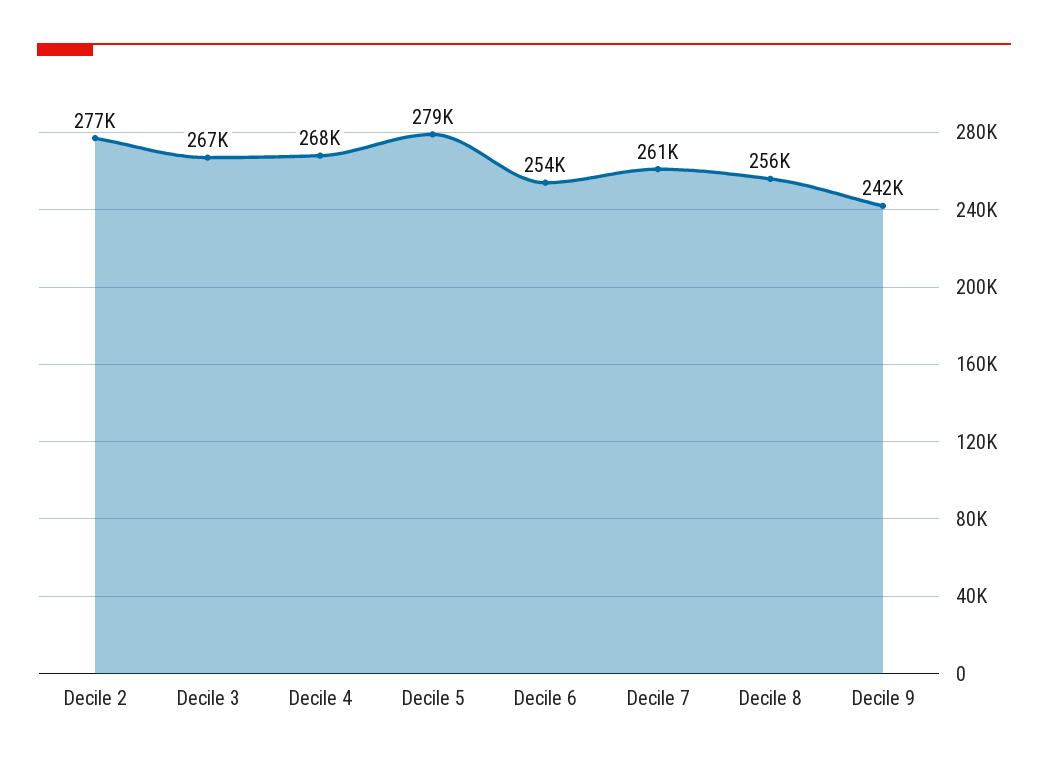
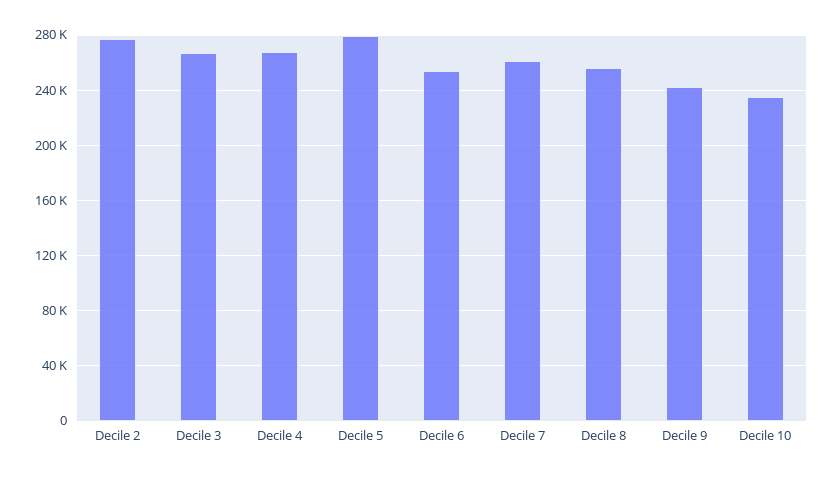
Decile 10: none -> 235000

